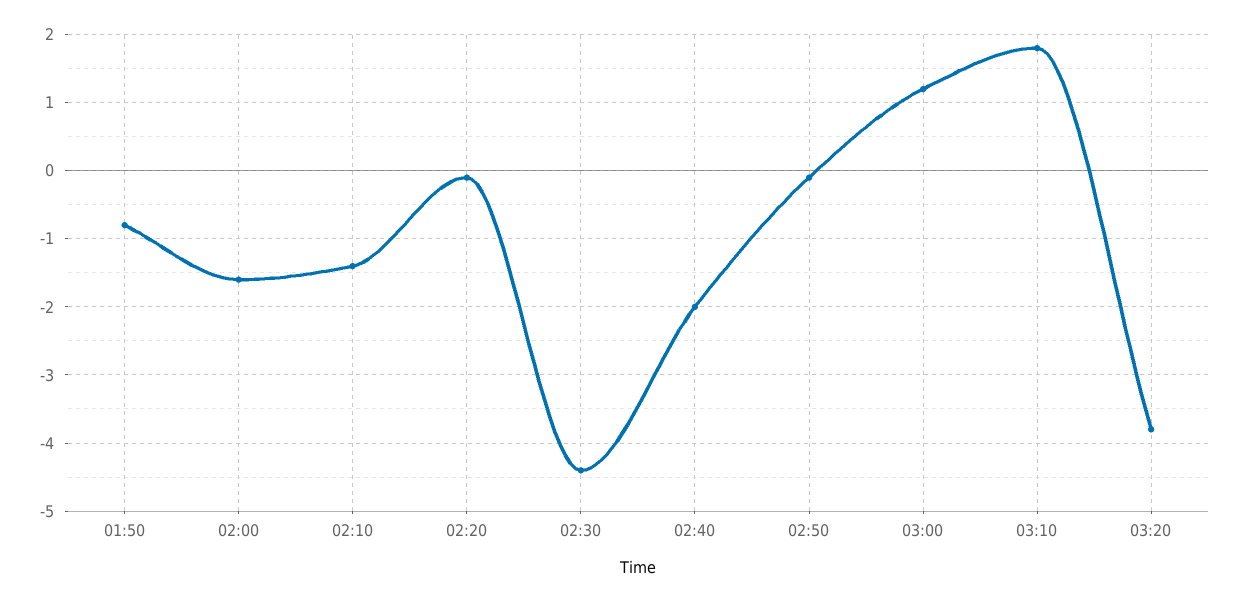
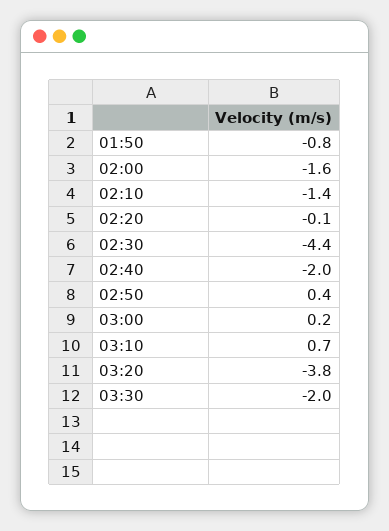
02:50: -0.1 -> 0.4
03:00: 1.2 -> 0.2
03:10: 1.8 -> 0.7
03:30: none -> -2

